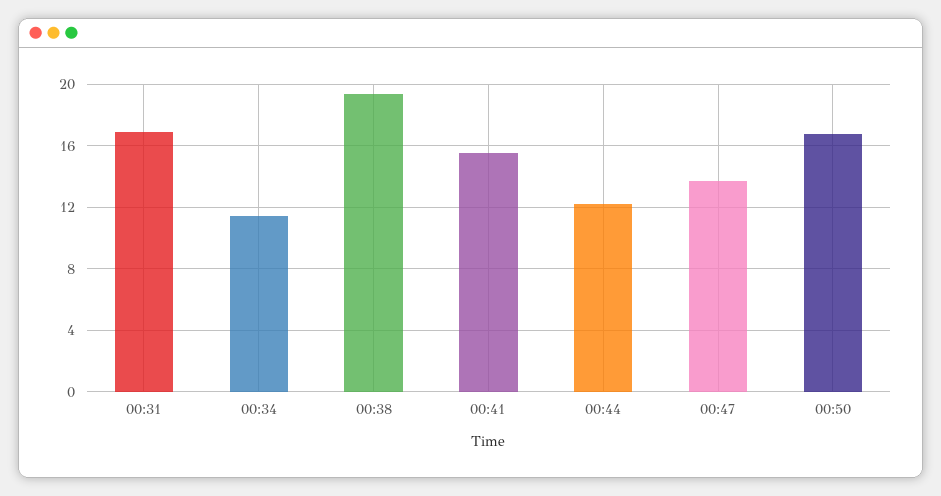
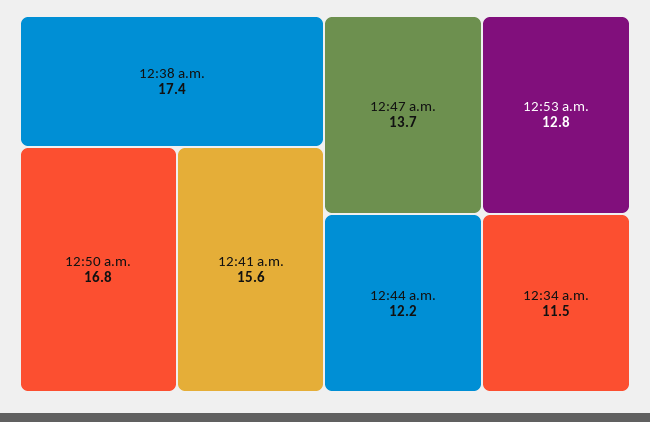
00:31: 17 -> none
00:38: 19.5 -> 17.4
12:53 a.m.: none -> 12.8

